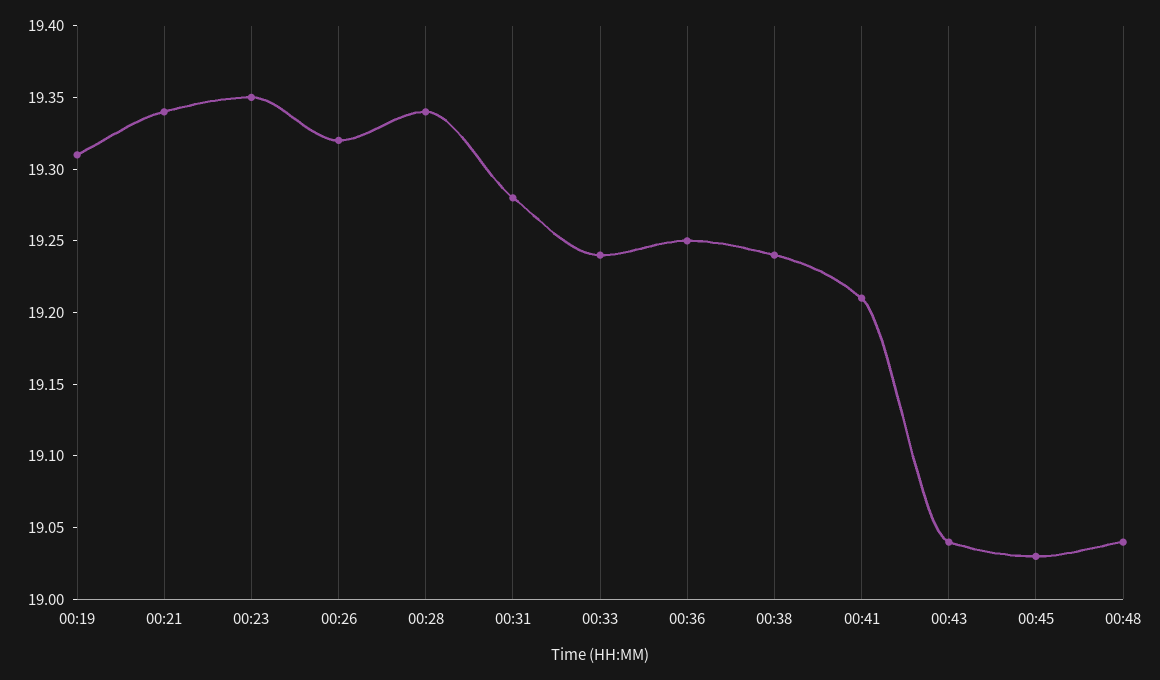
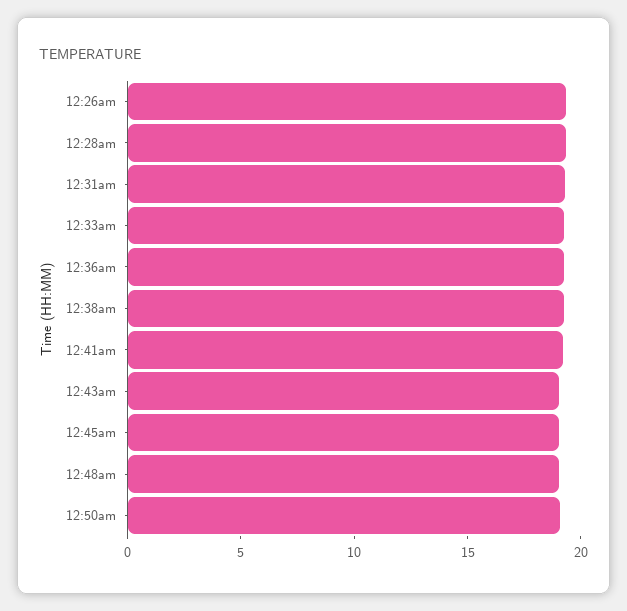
00:19: 19.31 -> none
00:21: 19.34 -> none
00:23: 19.35 -> none
12:50am: none -> 19

